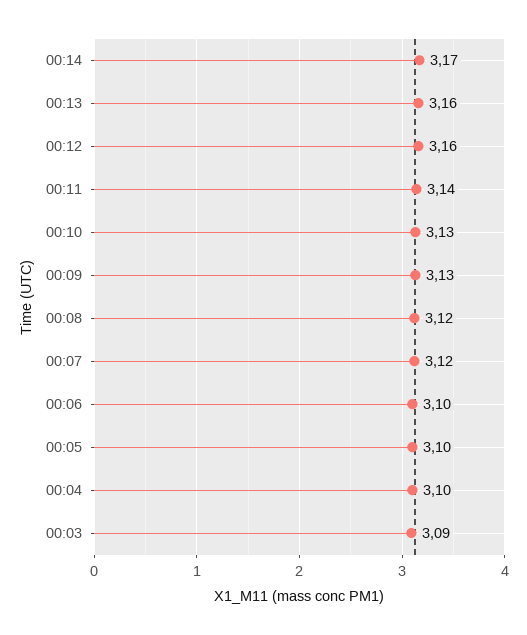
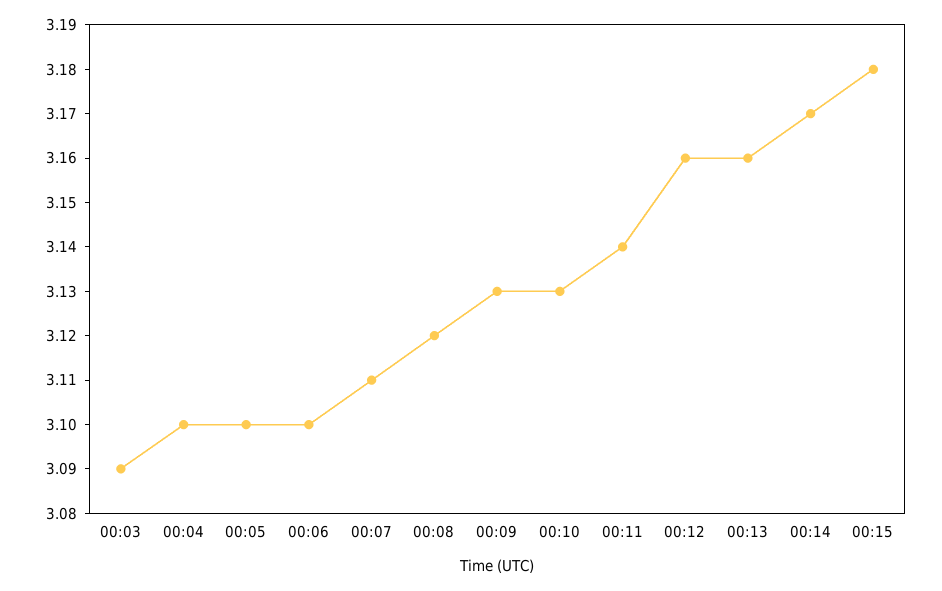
00:07: 3.12 -> 3.11
00:15: none -> 3.18

